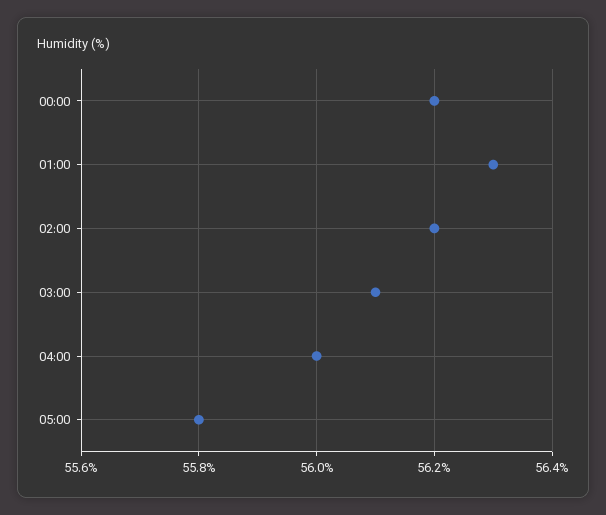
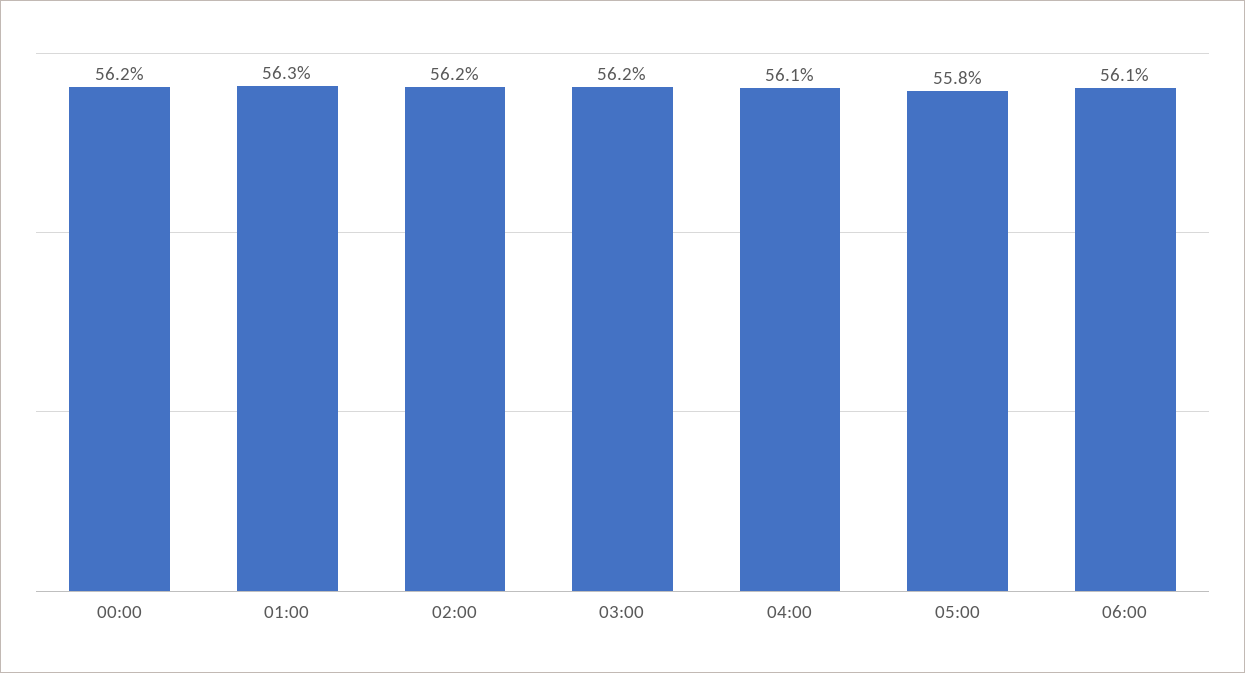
03:00: 56.1 -> 56.2
04:00: 56 -> 56.1
06:00: none -> 56.1

